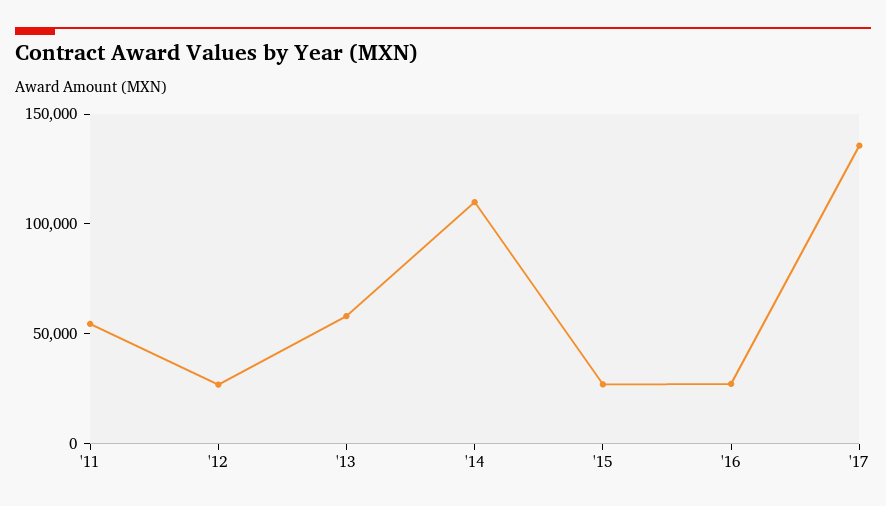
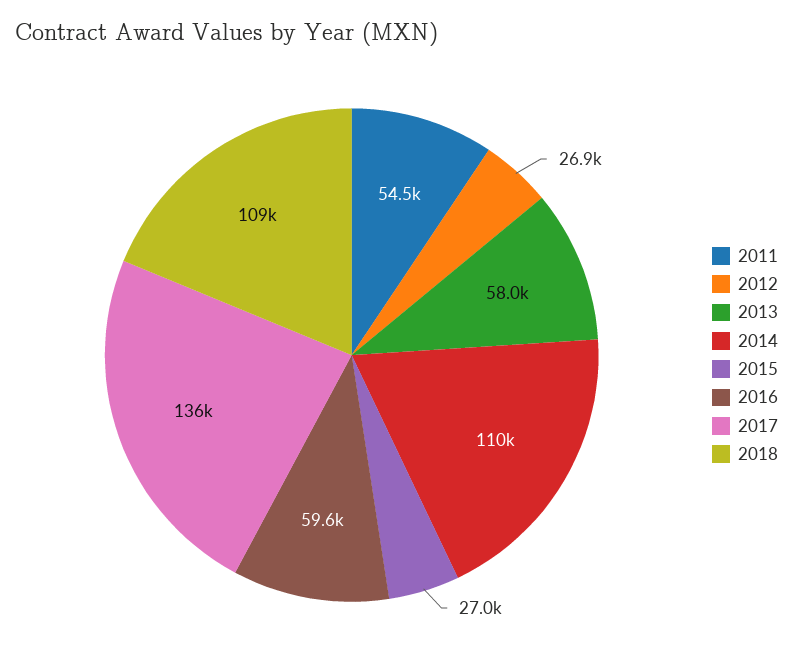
'16: 30000 -> 59600
2018: none -> 109000

